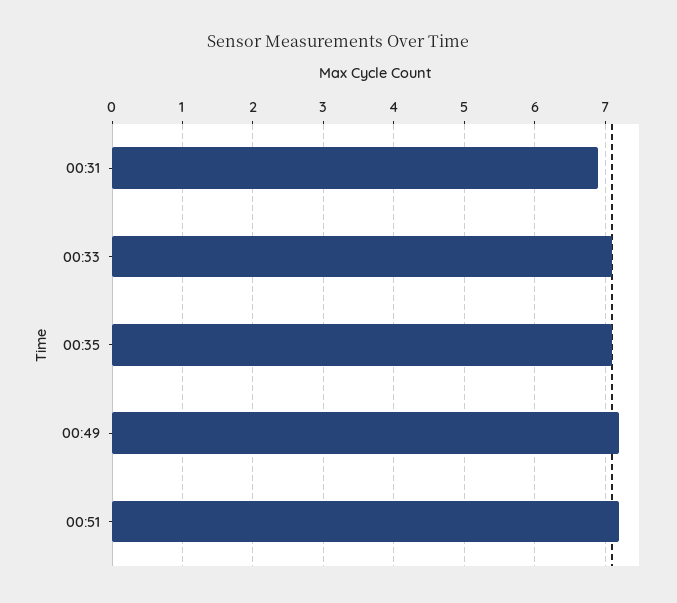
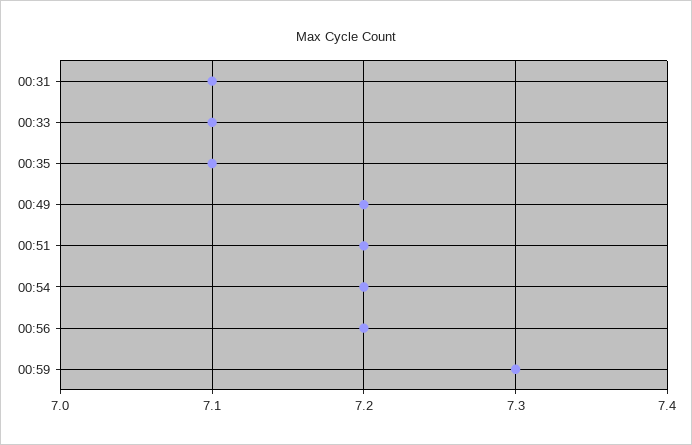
00:31: 6.9 -> 7.1
00:54: none -> 7.2
00:56: none -> 7.2
00:59: none -> 7.3

